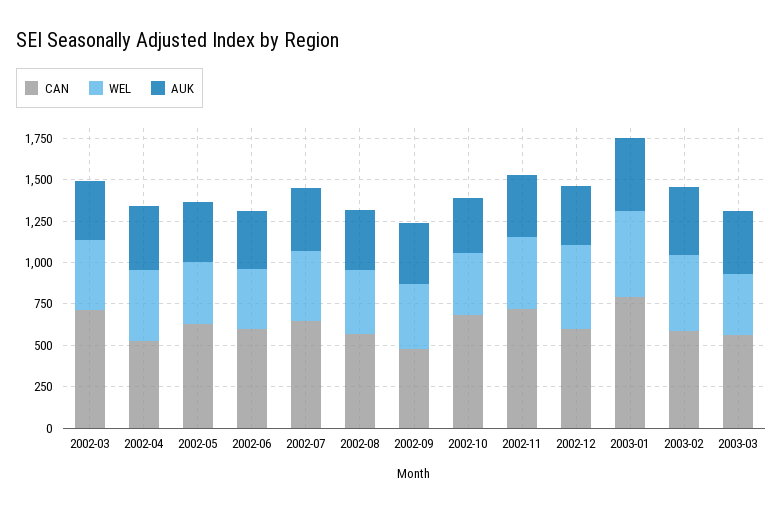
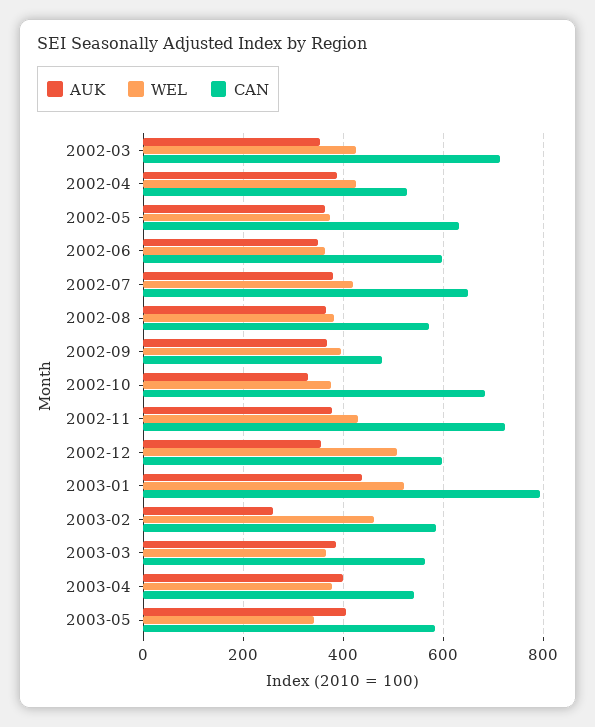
AUK, 2003-02: 400 -> 260
AUK, 2003-04: none -> 400
WEL, 2003-04: none -> 380
CAN, 2003-04: none -> 540
AUK, 2003-05: none -> 400
WEL, 2003-05: none -> 340
CAN, 2003-05: none -> 580

